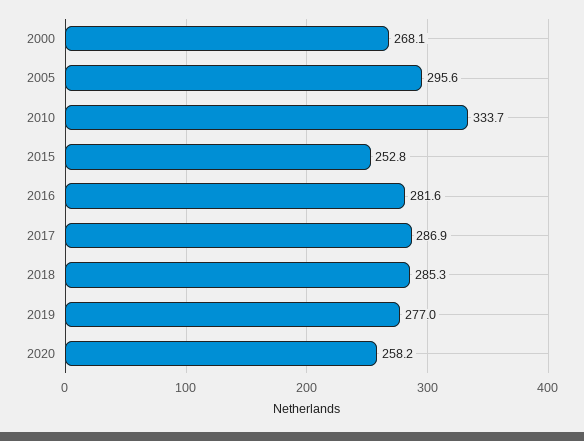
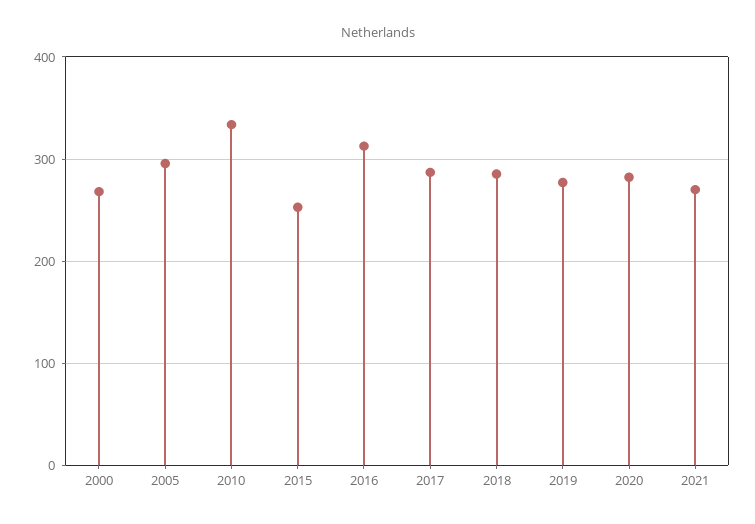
2016: 281.6 -> 310
2020: 258.2 -> 280
2021: none -> 270

